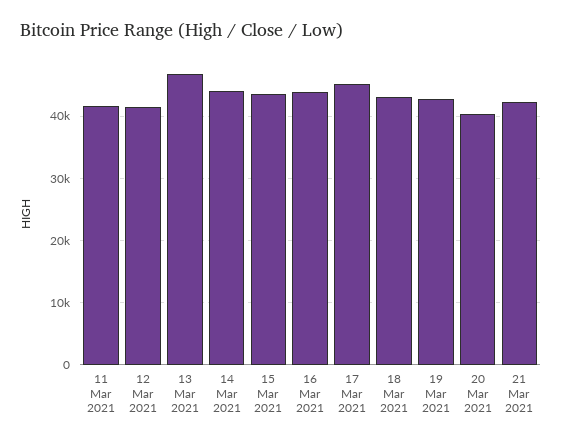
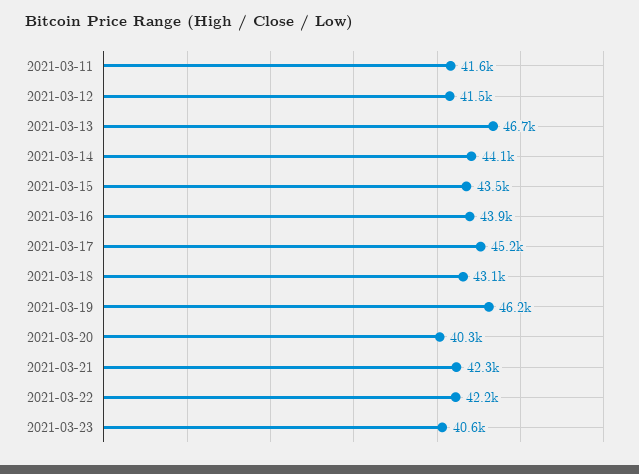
19 Mar 2021: 43000 -> 46200
2021-03-22: none -> 42200
2021-03-23: none -> 40600

